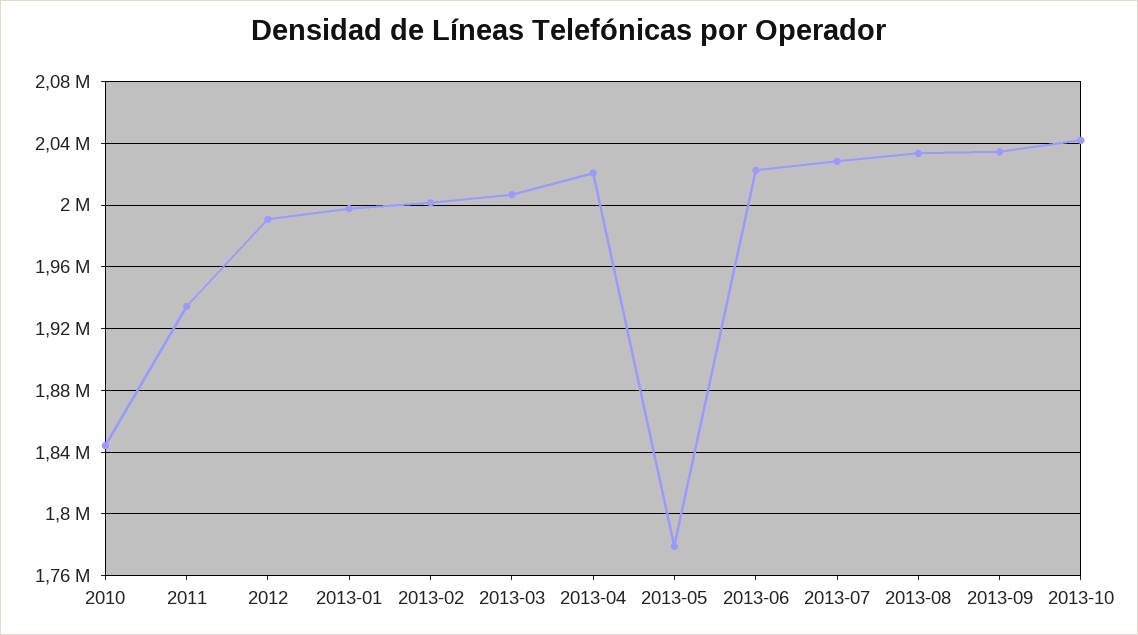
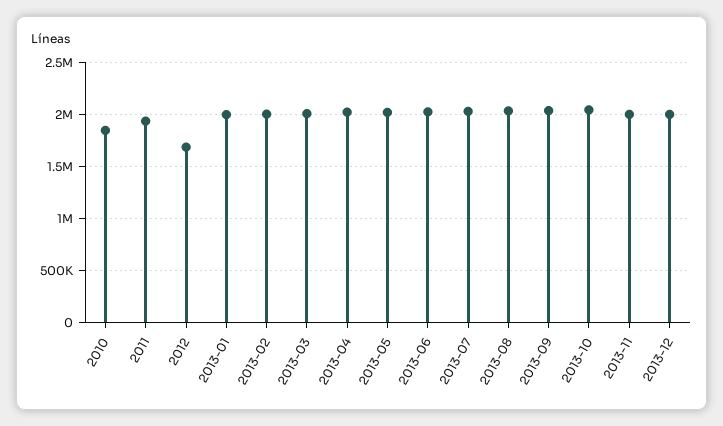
2012: 1990000 -> 1700000
2013-05: 1780000 -> 2000000
2013-11: none -> 2000000
2013-12: none -> 2000000

